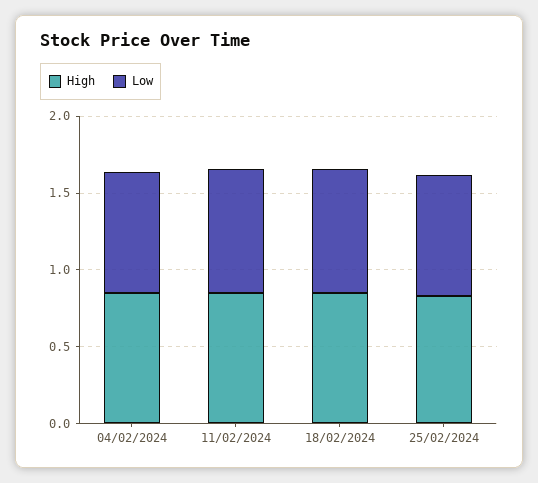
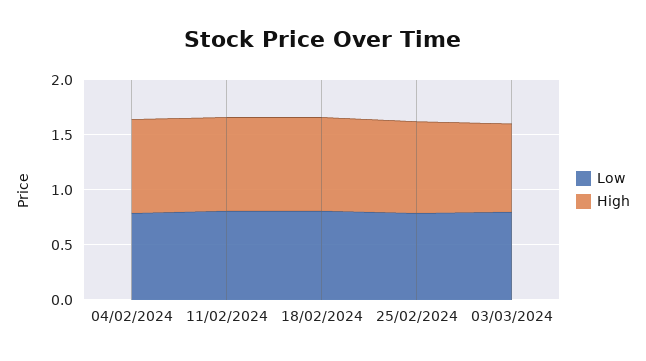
Low, 03/03/2024: none -> 0.8
High, 03/03/2024: none -> 0.8

